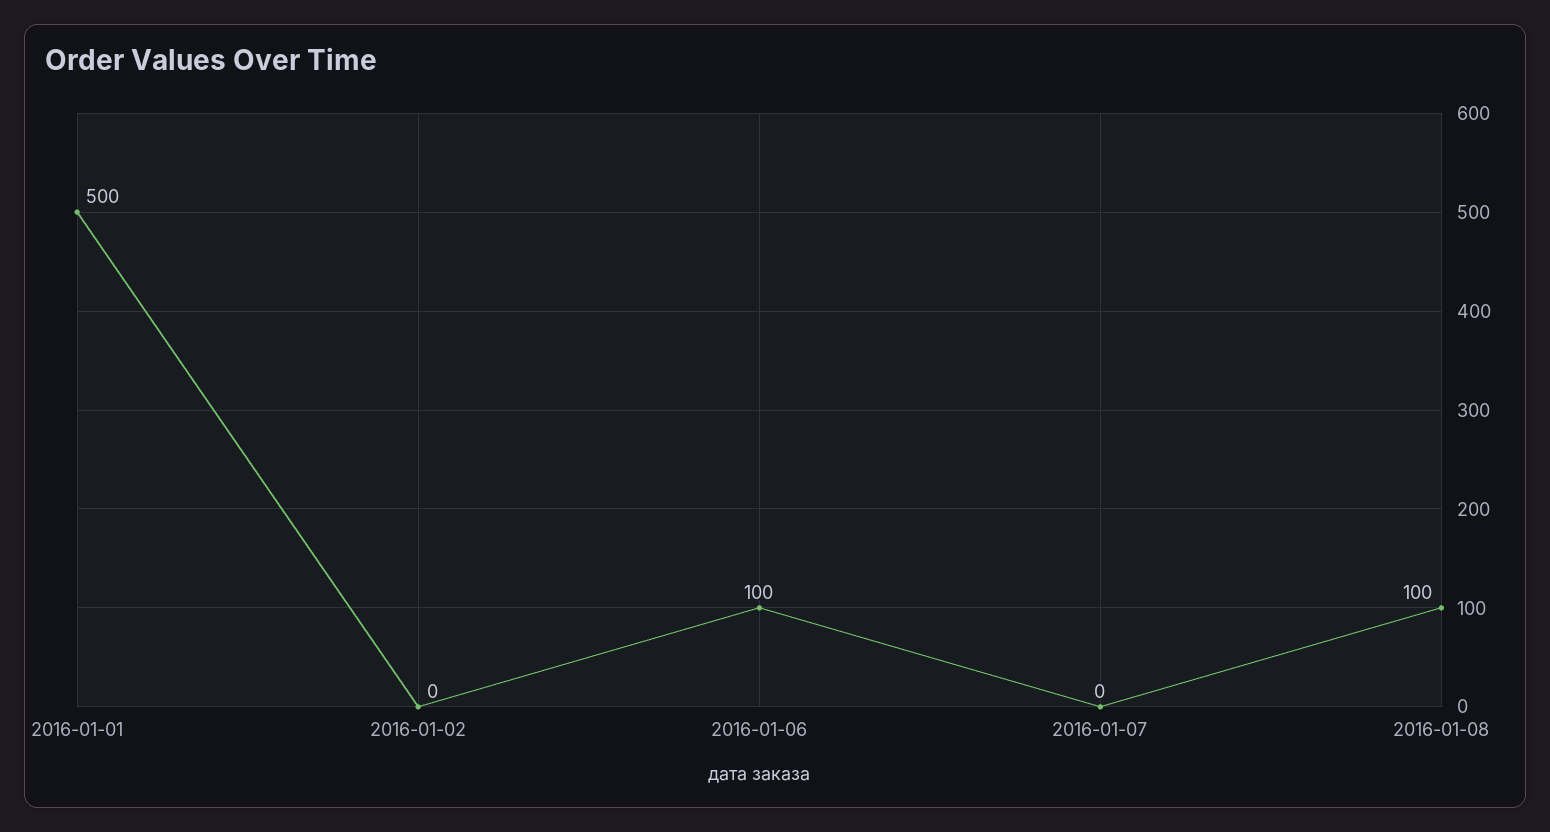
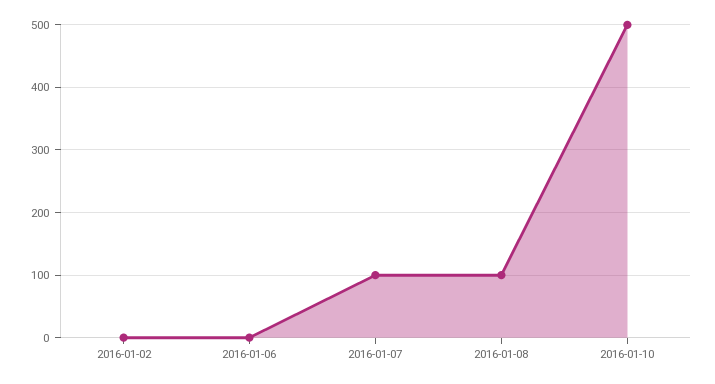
2016-01-01: 500 -> none
2016-01-06: 100 -> 0
2016-01-07: 0 -> 100
2016-01-10: none -> 500

